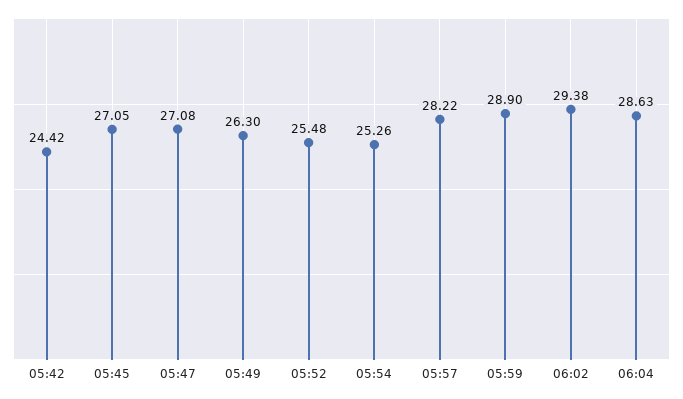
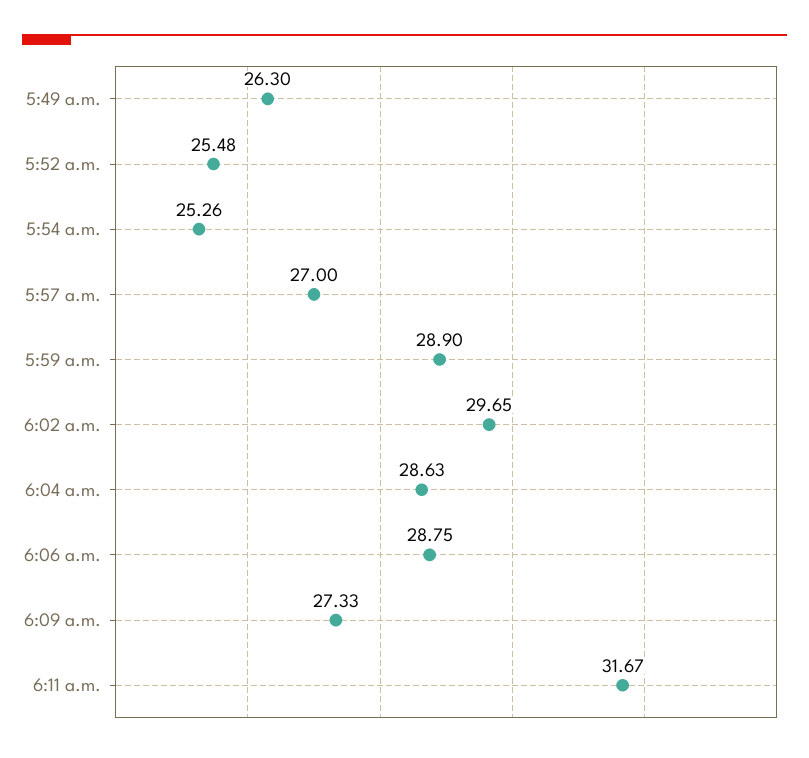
05:42: 24.42 -> none
05:45: 27.05 -> none
05:47: 27.08 -> none
05:57: 28.22 -> 27
06:02: 29.38 -> 29.65
6:06 a.m.: none -> 28.75
6:09 a.m.: none -> 27.33
6:11 a.m.: none -> 31.67

